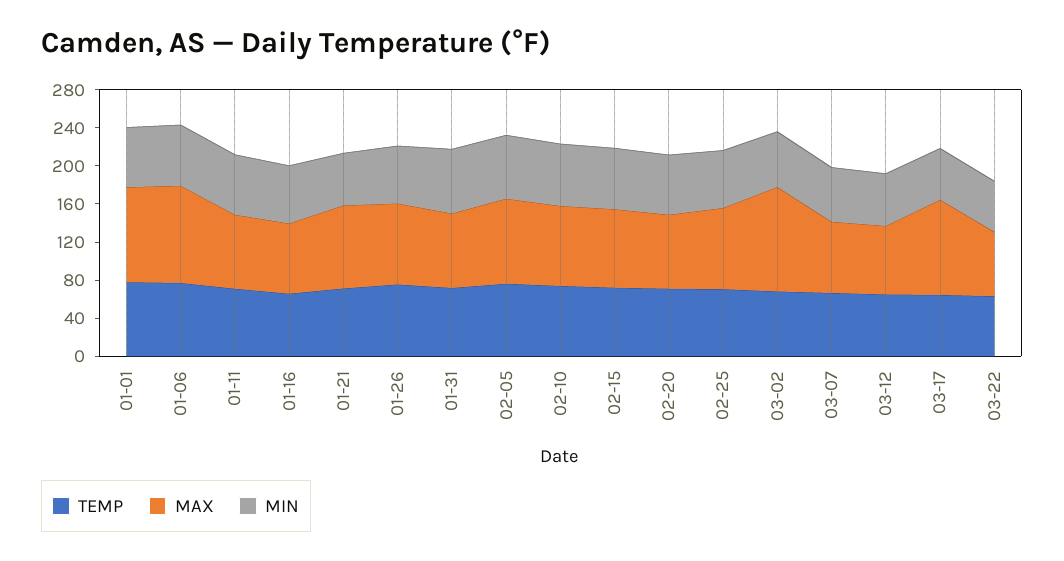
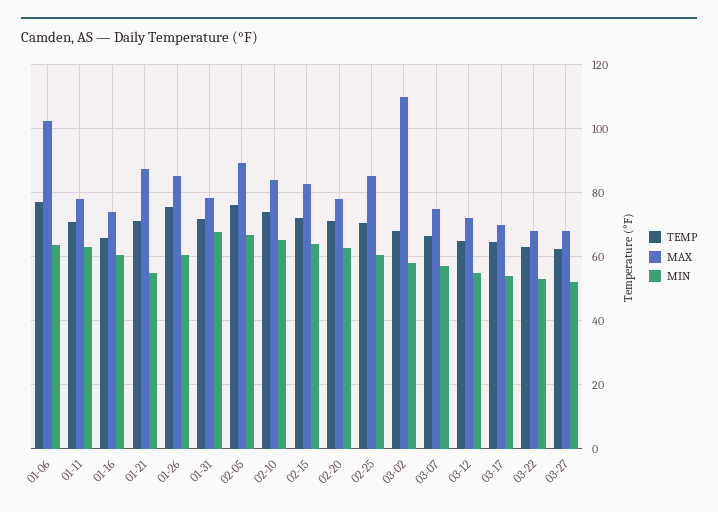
TEMP, 01-01: 80 -> none
MAX, 01-01: 100 -> none
MIN, 01-01: 60 -> none
MAX, 03-17: 100 -> 70
TEMP, 03-27: none -> 62
MAX, 03-27: none -> 68
MIN, 03-27: none -> 52

